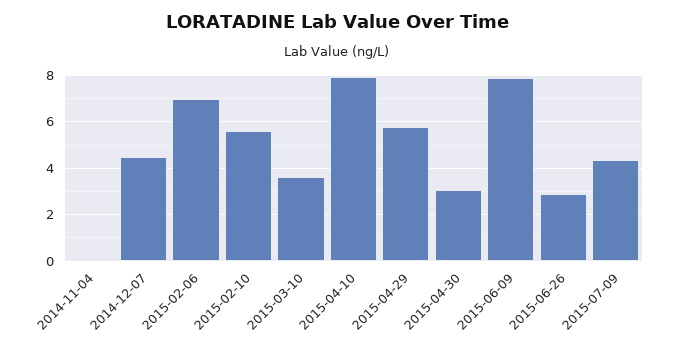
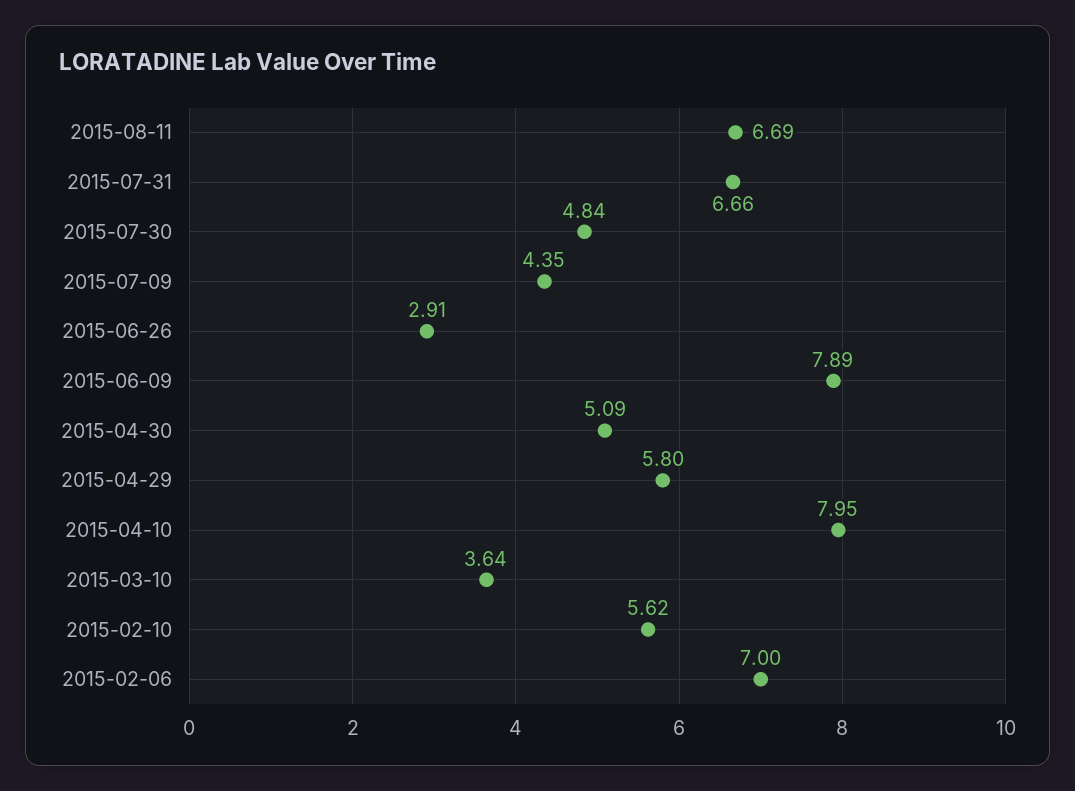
2014-11-04: 0 -> none
2014-12-07: 4.5 -> none
2015-04-30: 3 -> 5.09
2015-08-11: none -> 6.69
2015-07-31: none -> 6.66
2015-07-30: none -> 4.84

